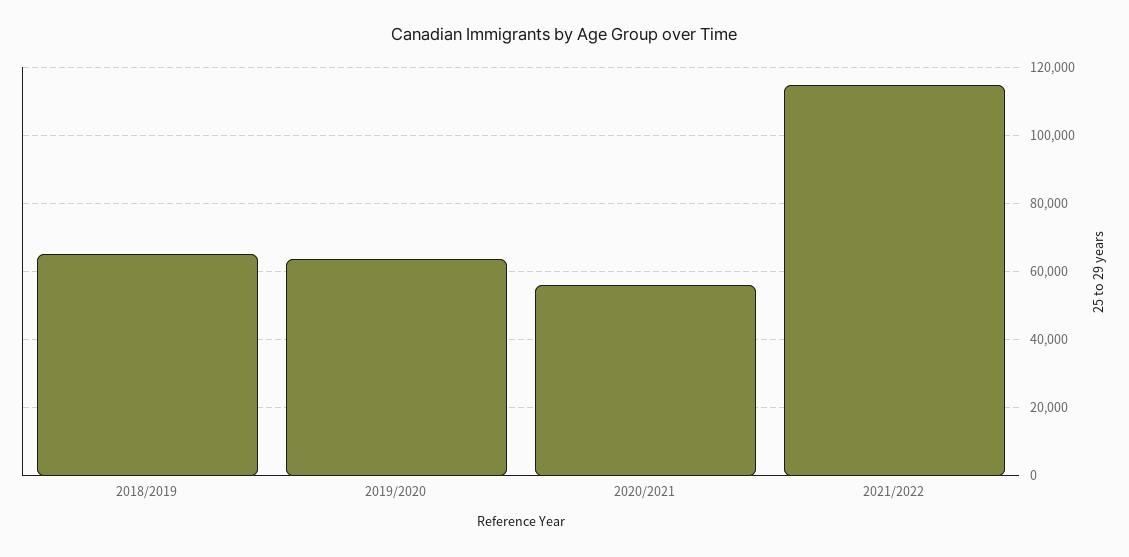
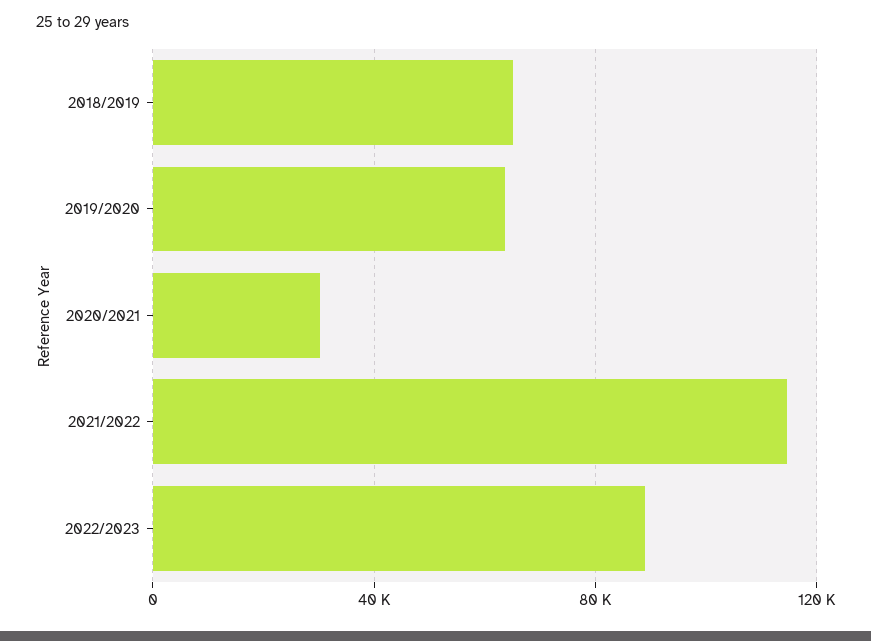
2020/2021: 56000 -> 30000
2022/2023: none -> 90000

